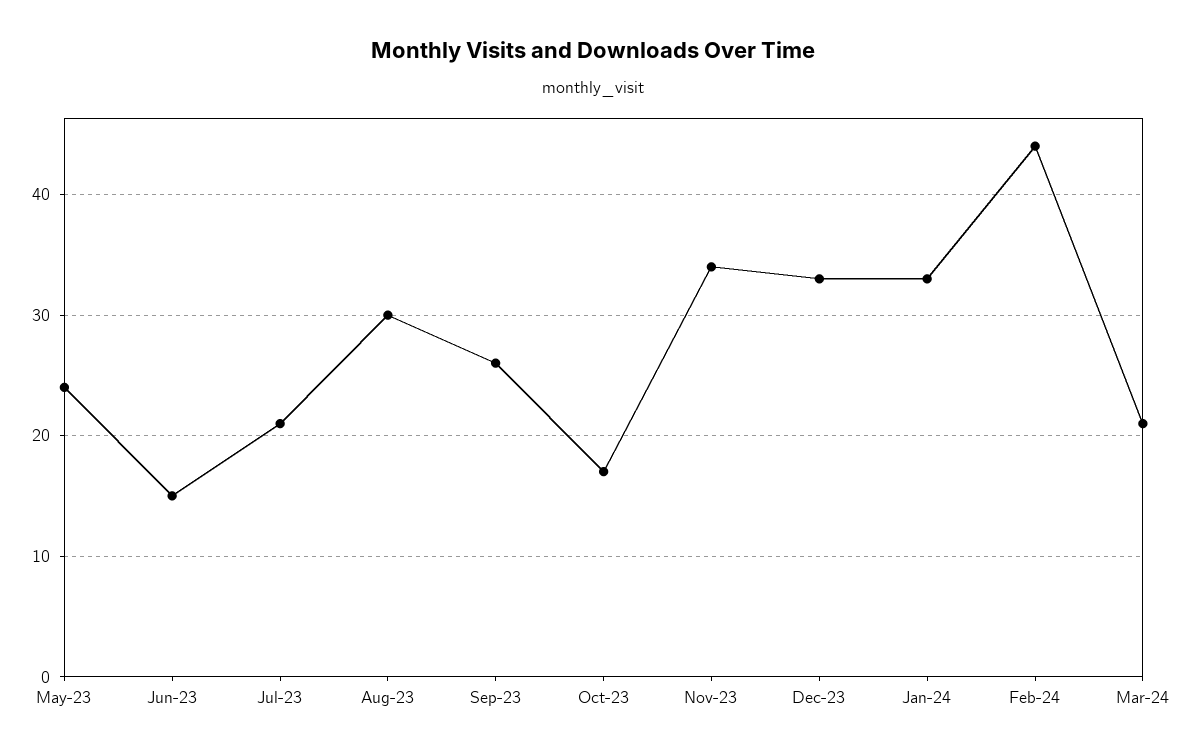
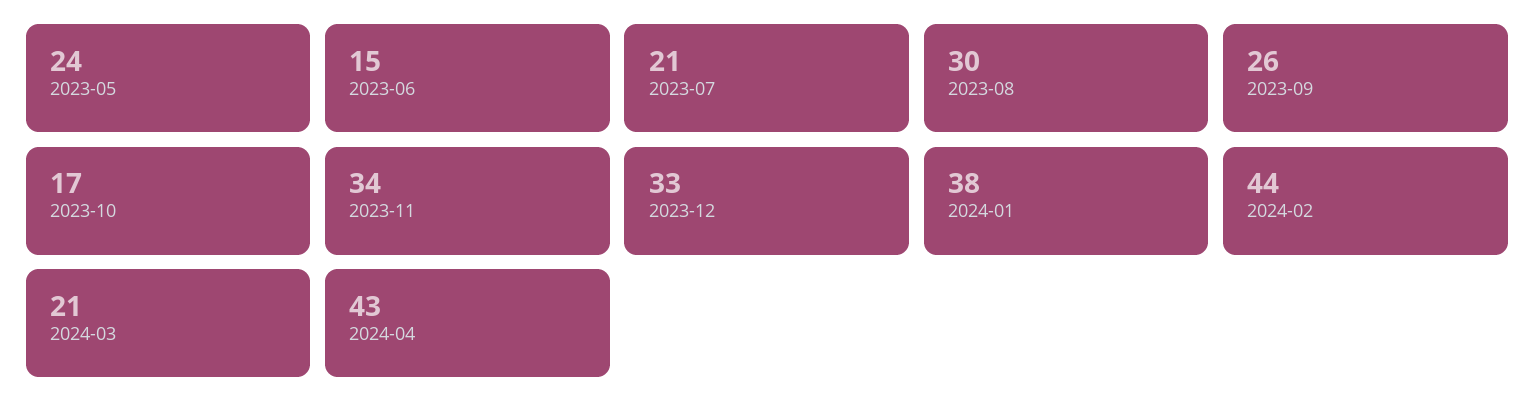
Jan-24: 33 -> 38
2024-04: none -> 43

